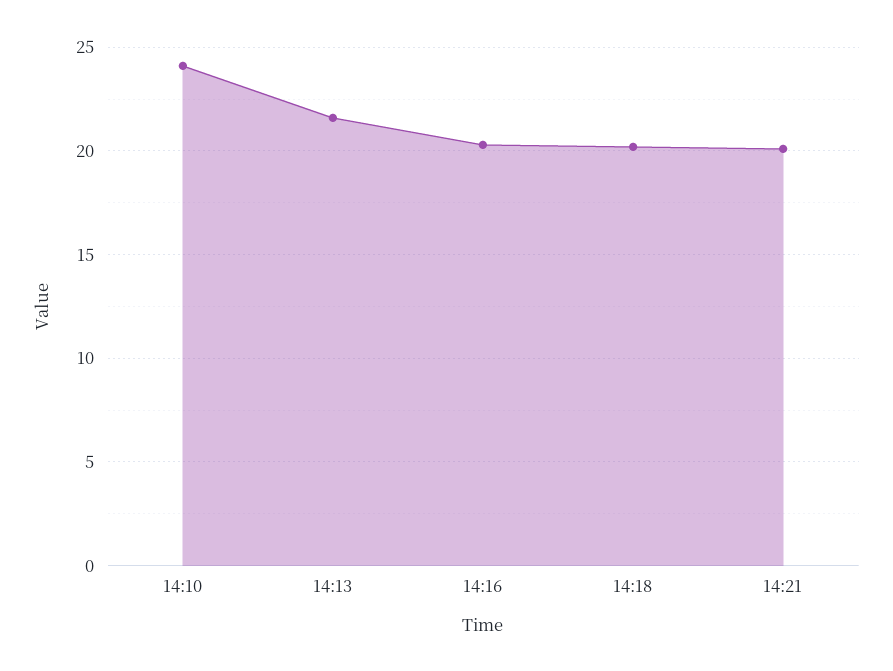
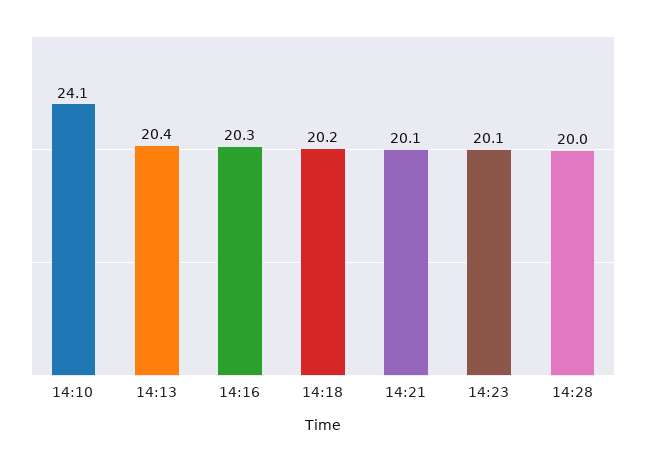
14:13: 21.5 -> 20.4
14:23: none -> 20.1
14:28: none -> 20

